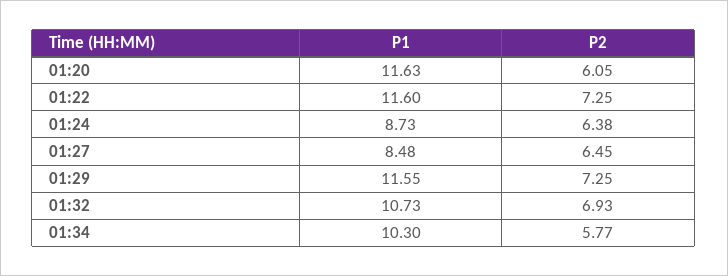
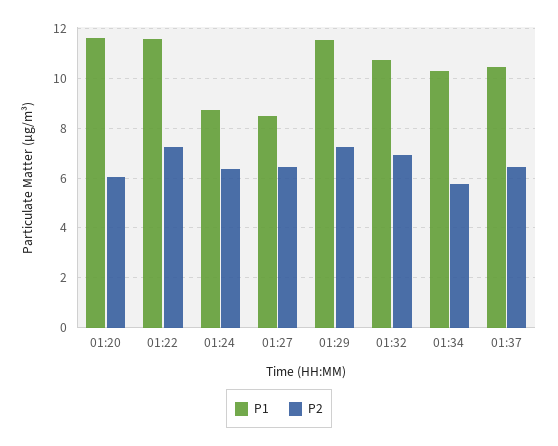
P1, 01:37: none -> 10.5
P2, 01:37: none -> 6.5

